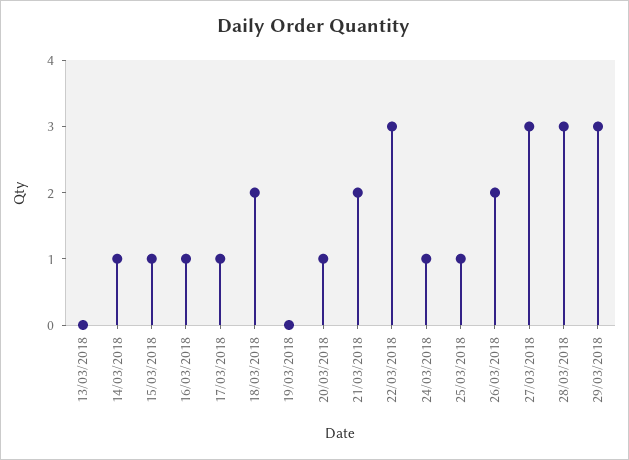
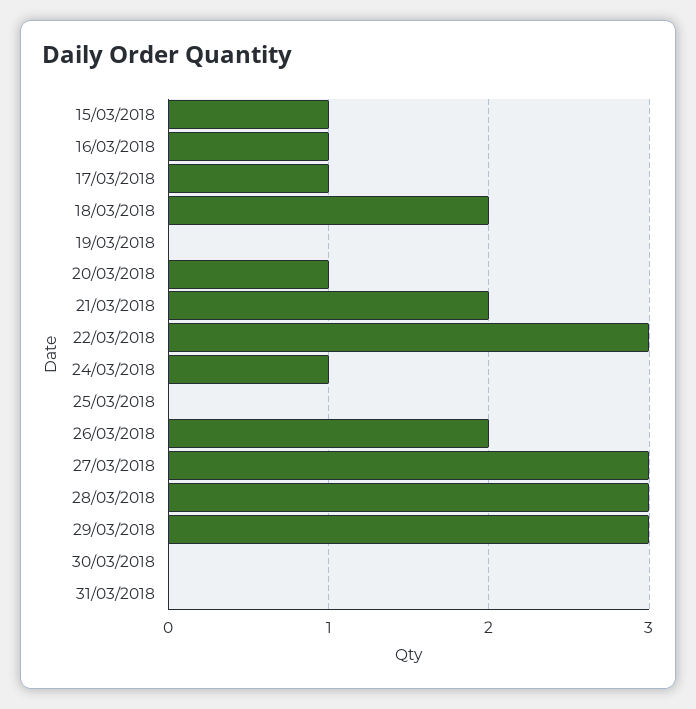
13/03/2018: 0 -> none
14/03/2018: 1 -> none
25/03/2018: 1 -> 0
30/03/2018: none -> 0
31/03/2018: none -> 0

